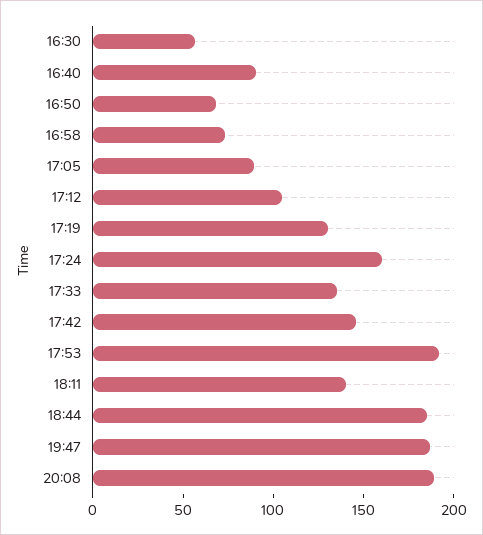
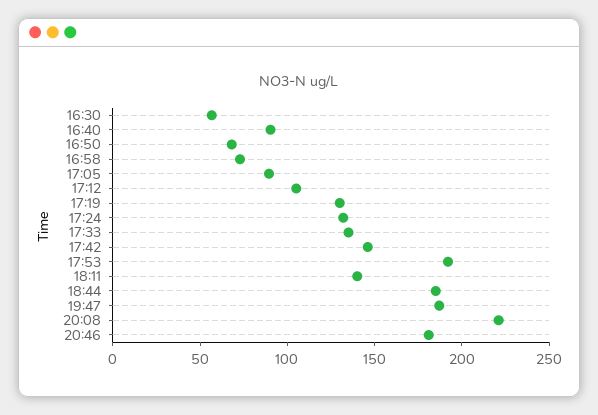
17:24: 160 -> 130
20:08: 190 -> 220
20:46: none -> 180

